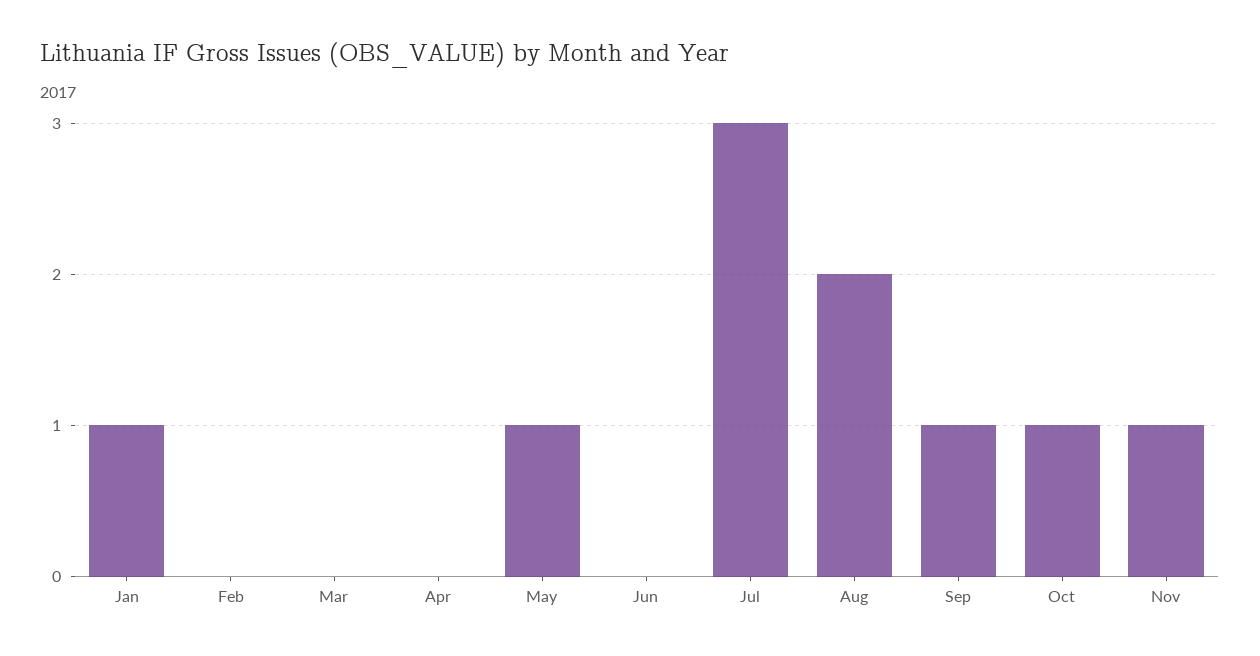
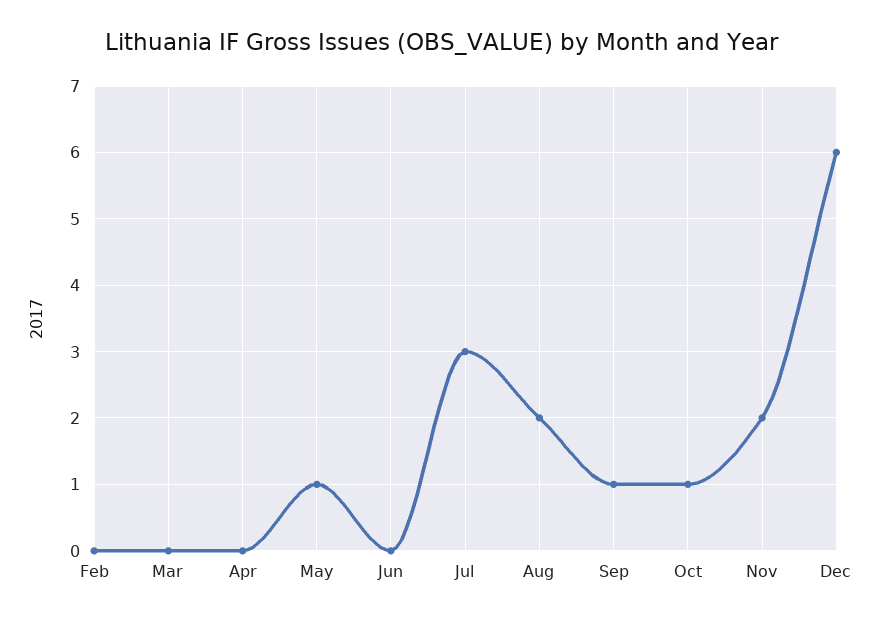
Jan: 1 -> none
Nov: 1 -> 2
Dec: none -> 6

